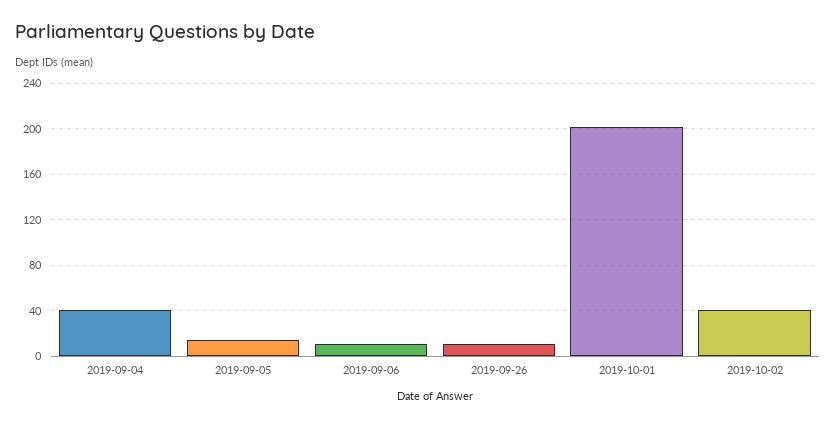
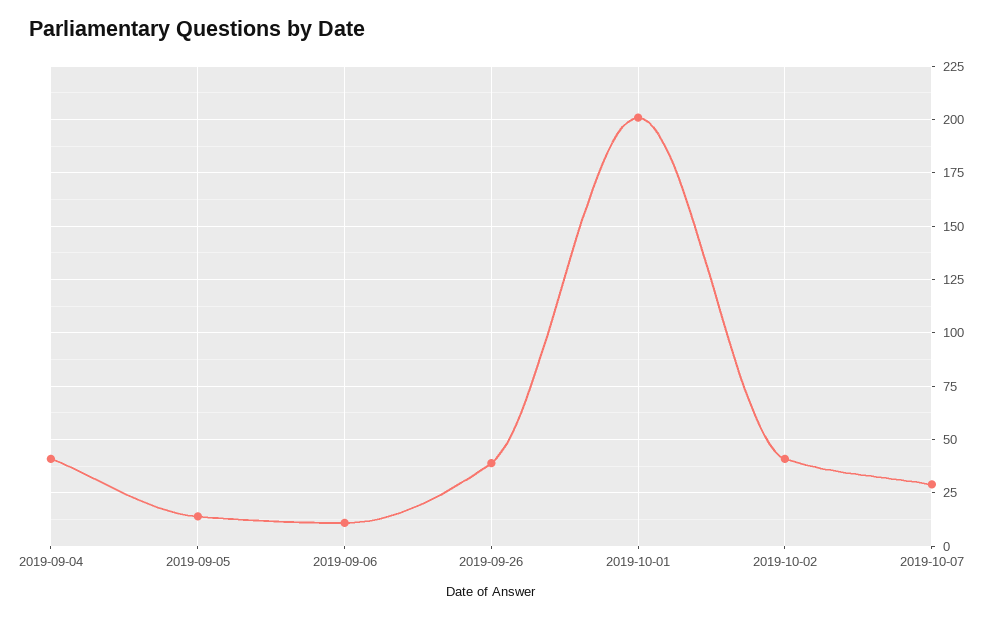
2019-09-26: 10 -> 40
2019-10-07: none -> 30

